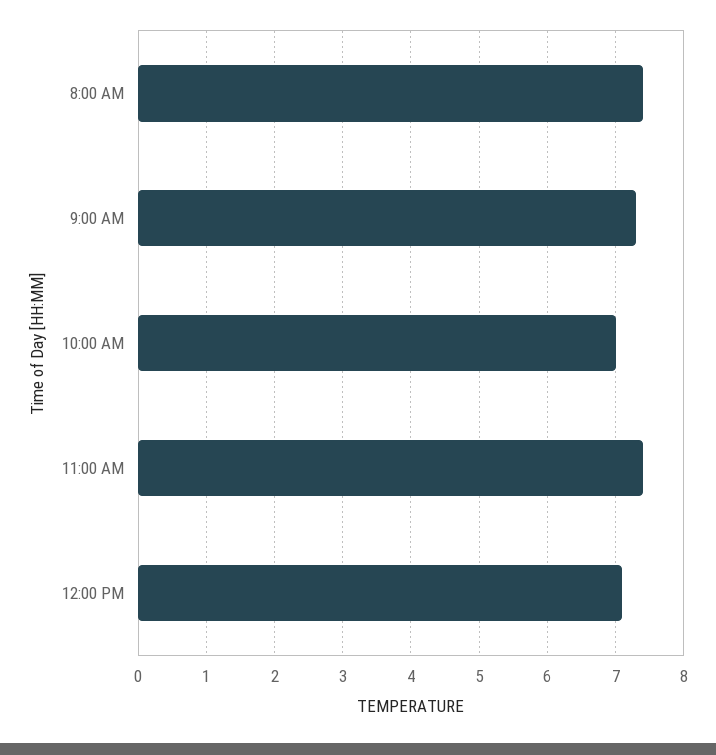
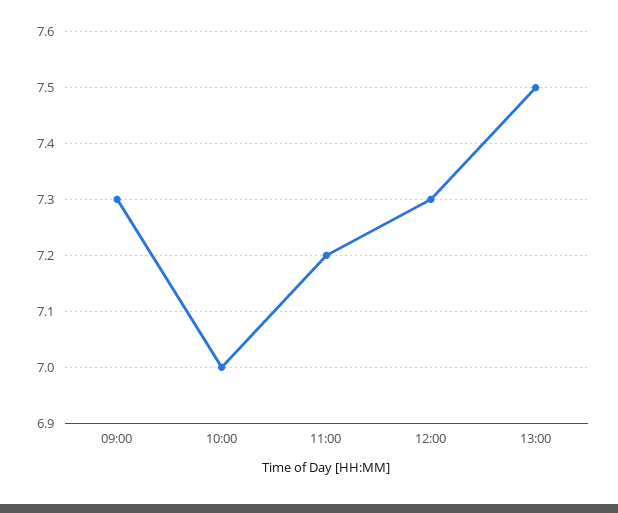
8:00 AM: 7.4 -> none
11:00 AM: 7.4 -> 7.2
12:00 PM: 7.1 -> 7.3
13:00: none -> 7.5

